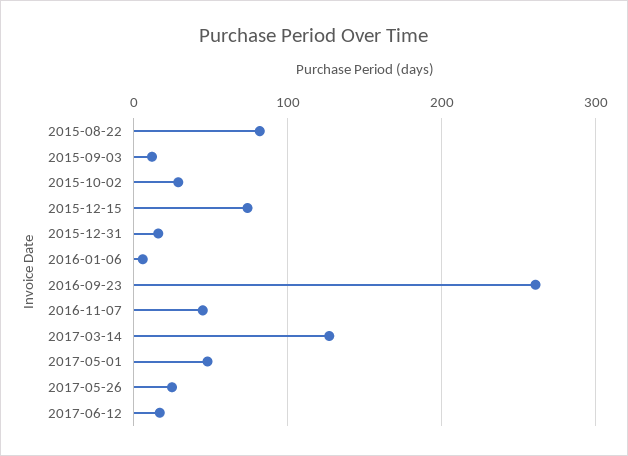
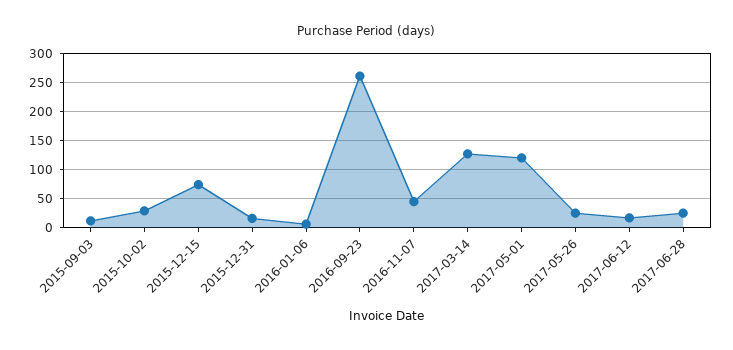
2015-08-22: 80 -> none
2017-05-01: 50 -> 125
2017-06-28: none -> 25

